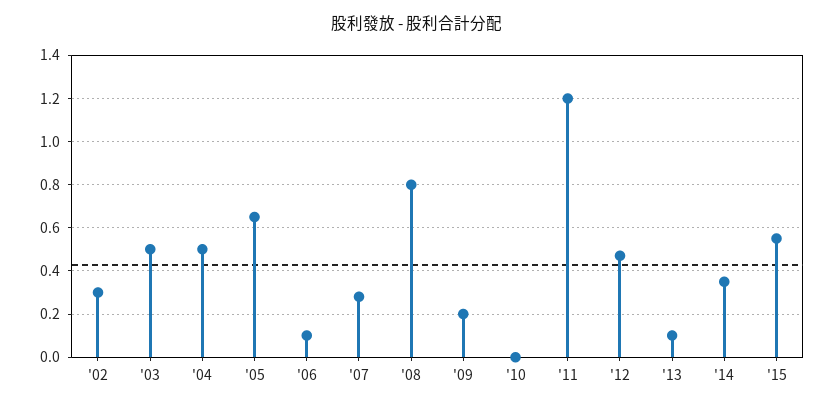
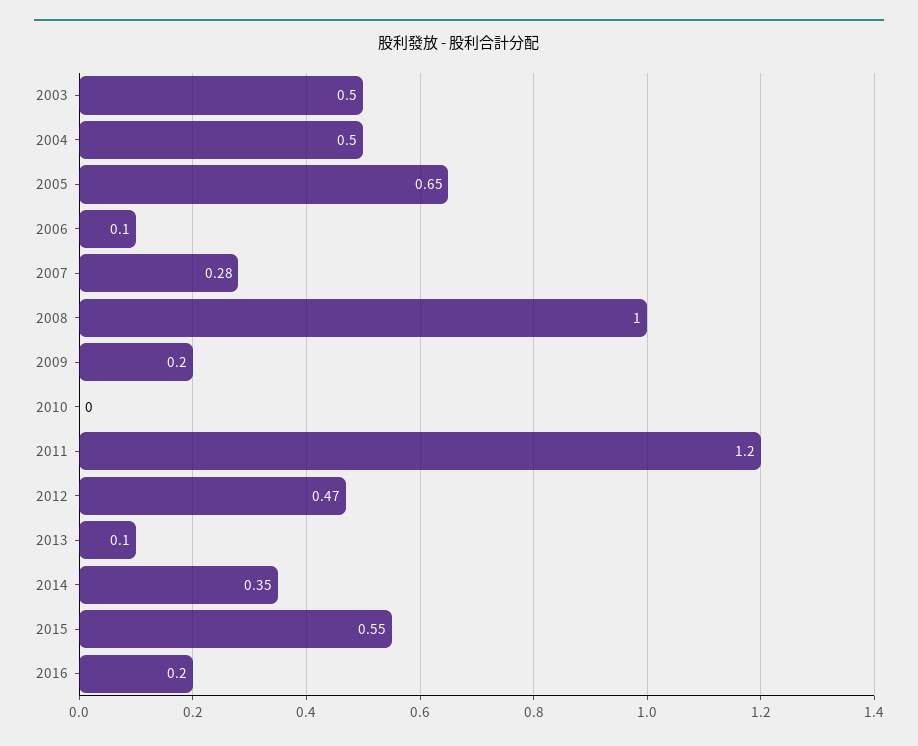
'02: 0.3 -> none
'08: 0.8 -> 1
2016: none -> 0.2

